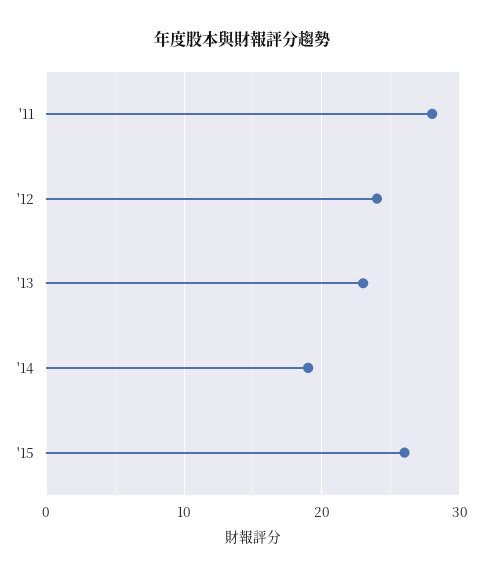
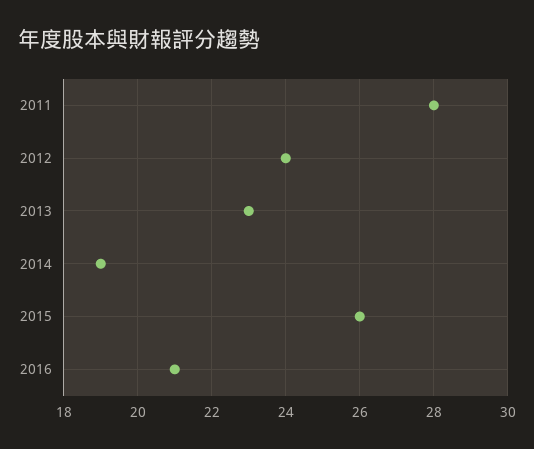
2016: none -> 21

